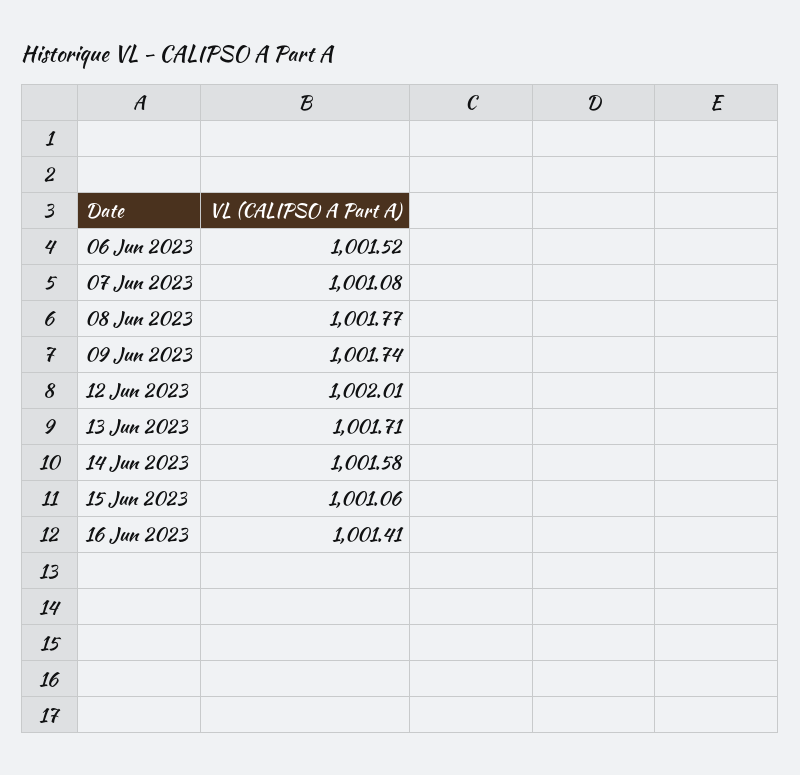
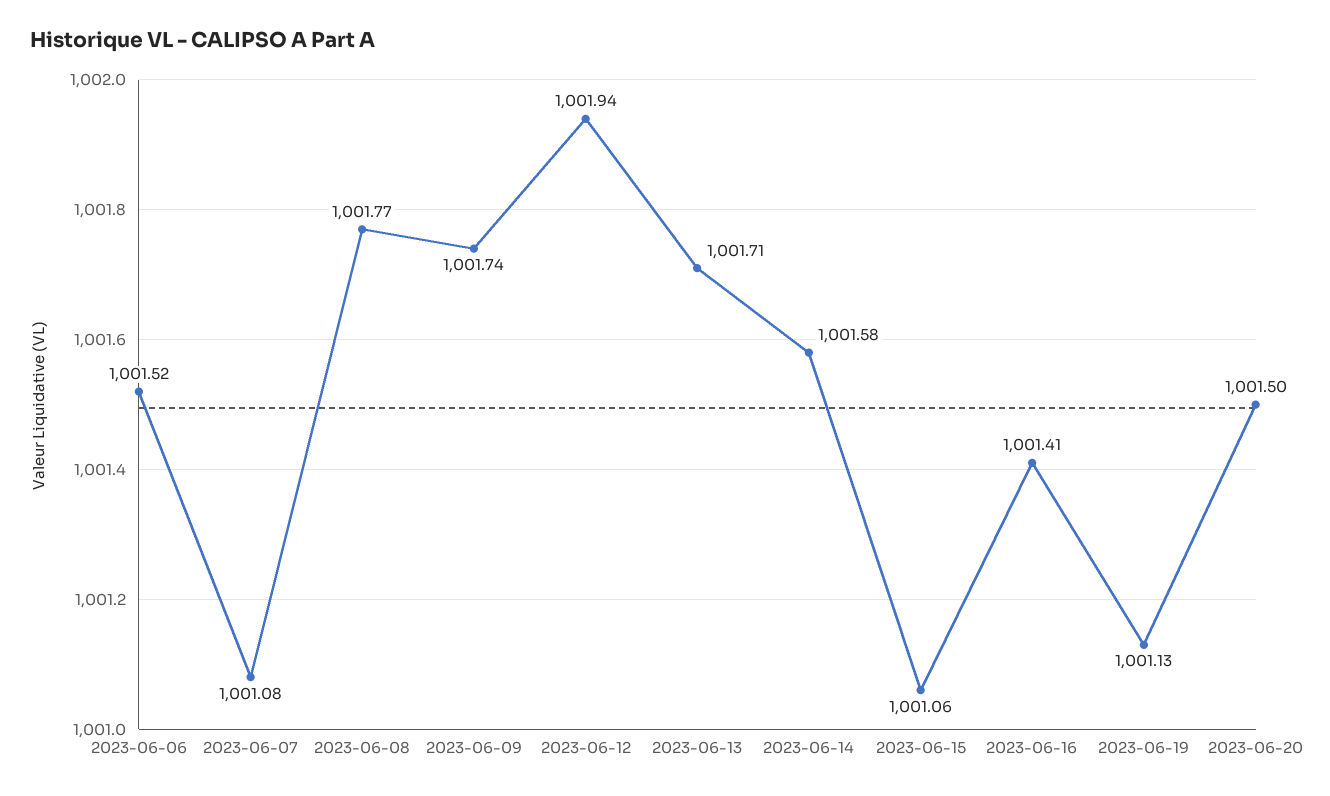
12 Jun 2023: 1002.01 -> 1001.94
2023-06-19: none -> 1001.13
2023-06-20: none -> 1001.5

